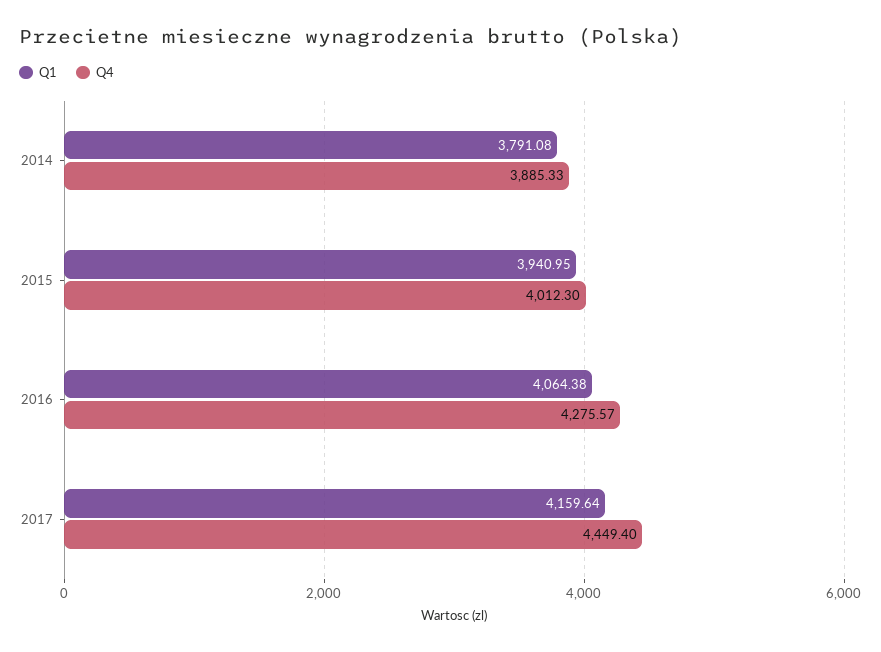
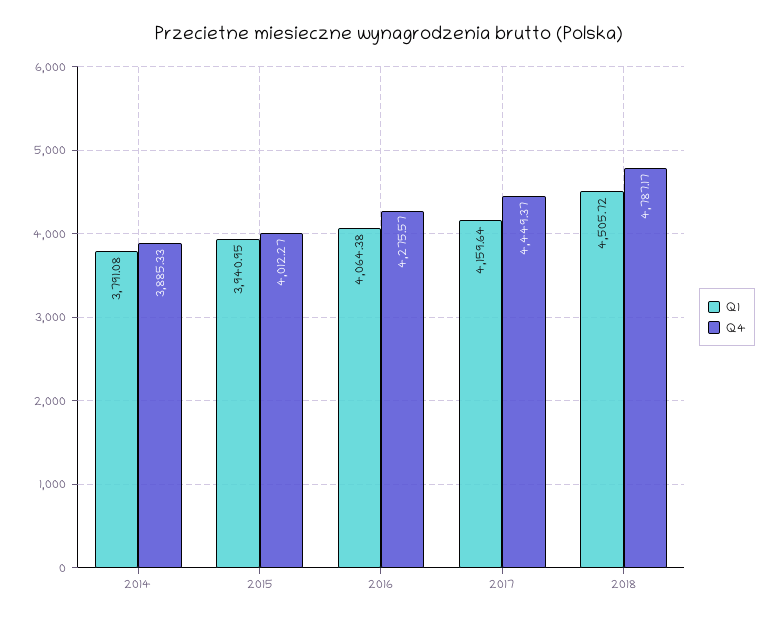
Q4, 2015: 4012.3 -> 4012.27
Q4, 2017: 4449.4 -> 4449.37
Q1, 2018: none -> 4505.72
Q4, 2018: none -> 4787.17

